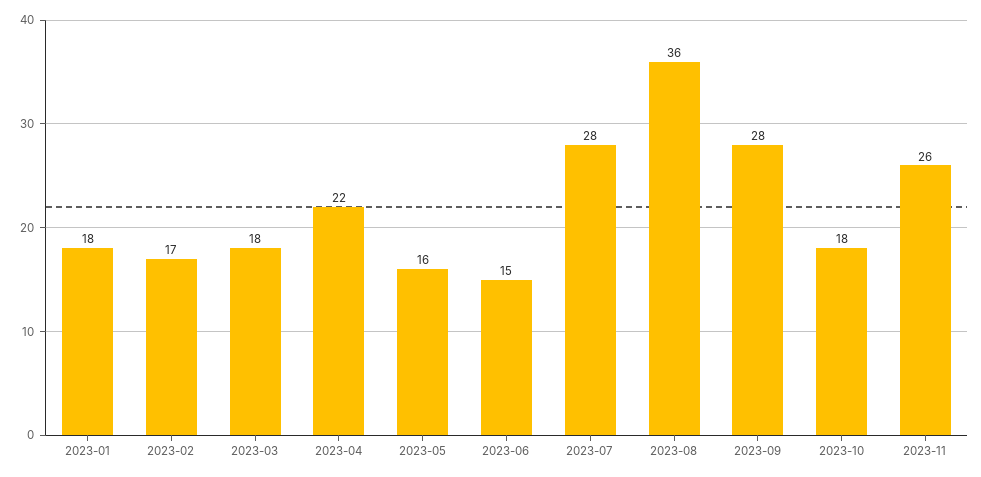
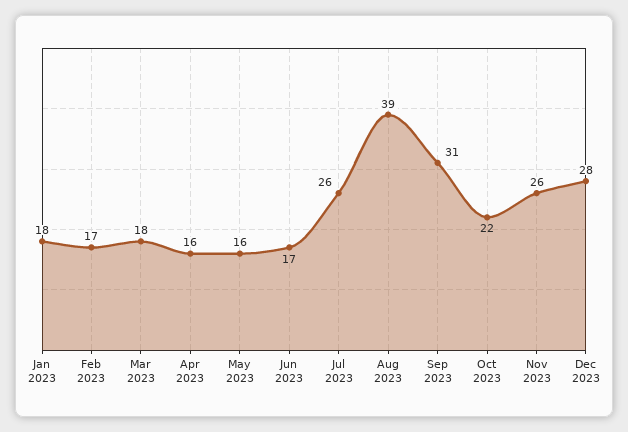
2023-04: 22 -> 16
2023-06: 15 -> 17
2023-07: 28 -> 26
2023-08: 36 -> 39
2023-09: 28 -> 31
2023-10: 18 -> 22
Dec 2023: none -> 28

